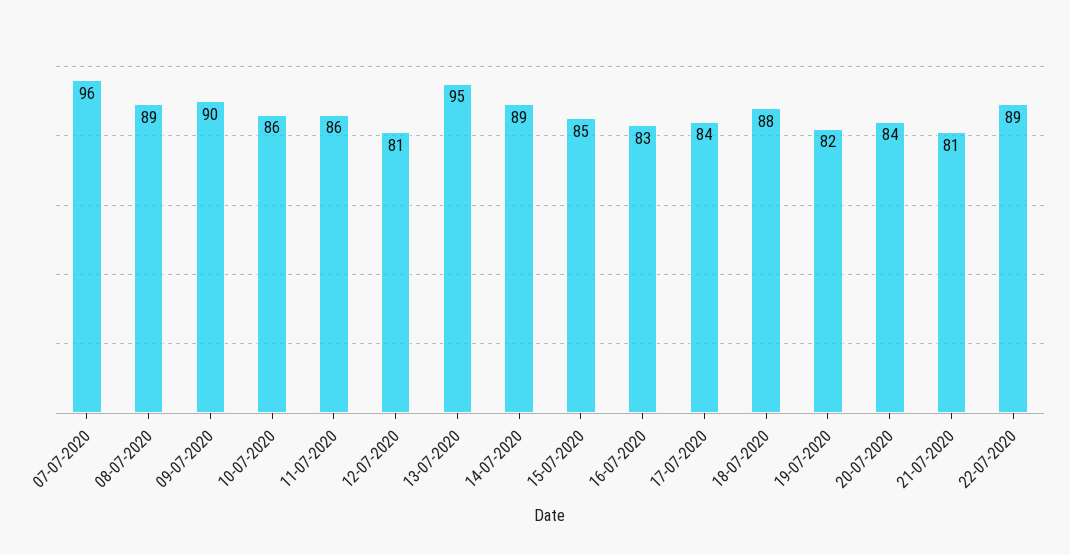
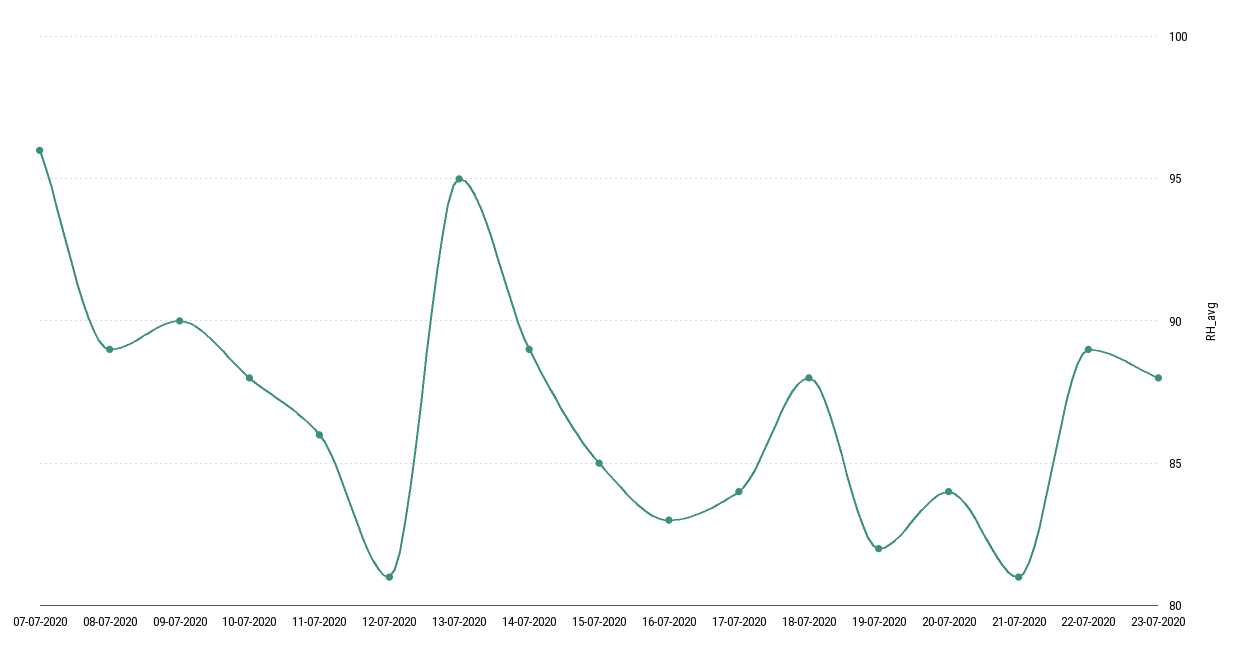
10-07-2020: 86 -> 88
23-07-2020: none -> 88

